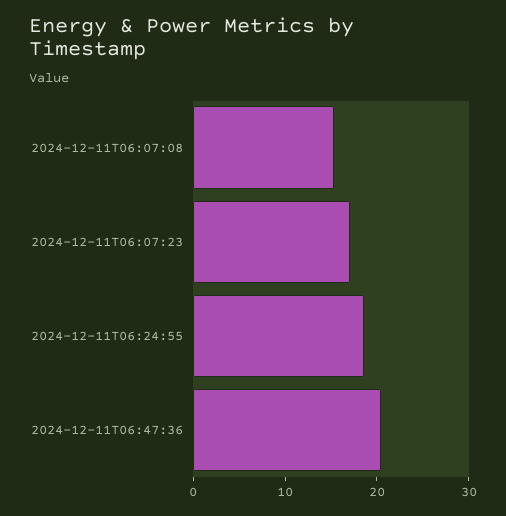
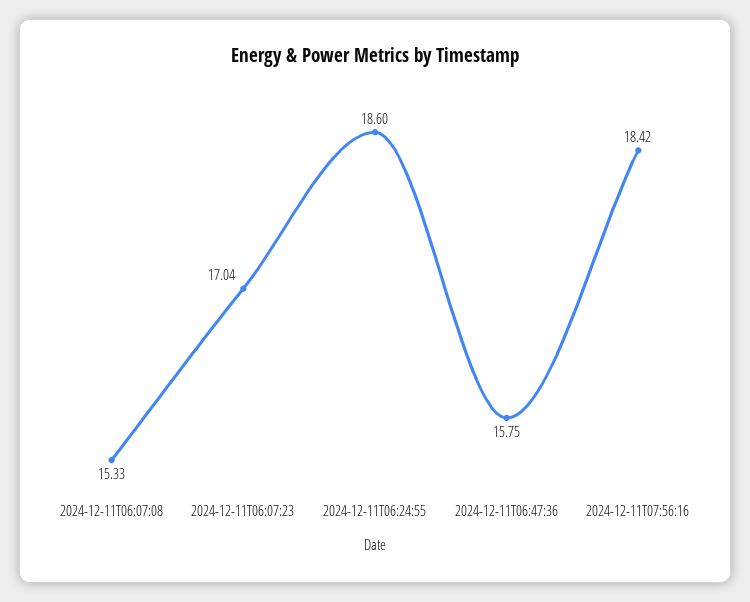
2024-12-11T06:47:36: 20 -> 15.75
2024-12-11T07:56:16: none -> 18.42

